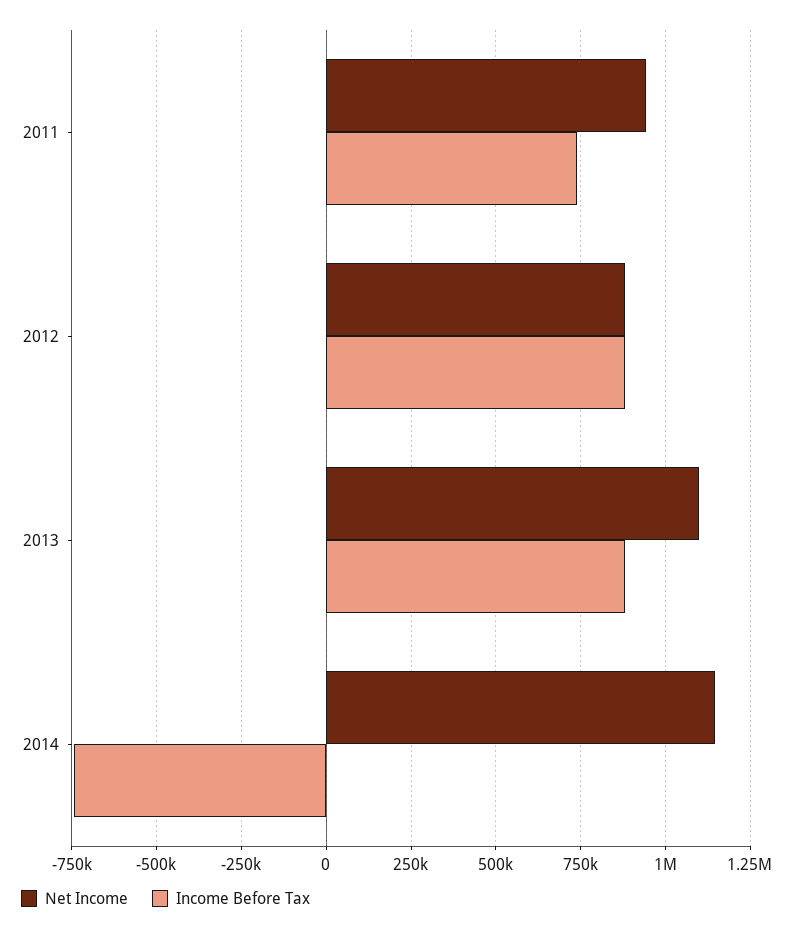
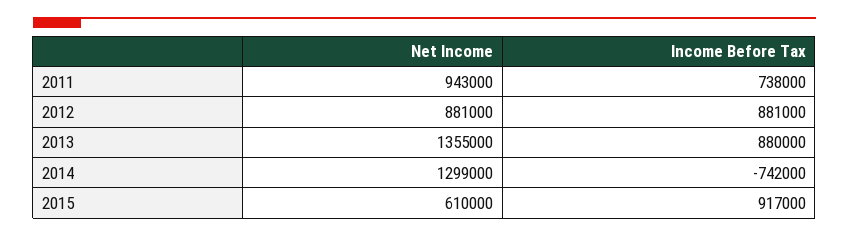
Net Income, 2013: 1100000 -> 1355000
Net Income, 2014: 1150000 -> 1299000
Net Income, 2015: none -> 610000
Income Before Tax, 2015: none -> 917000

